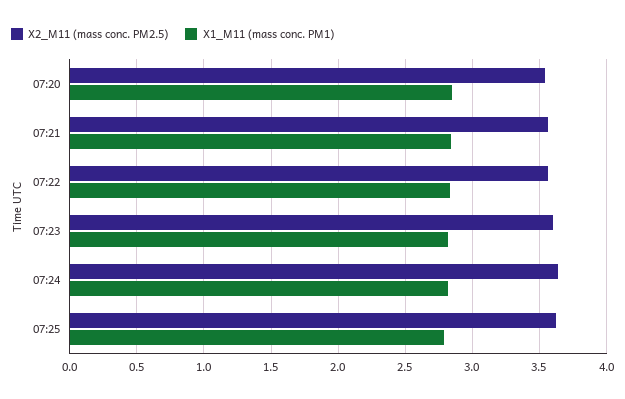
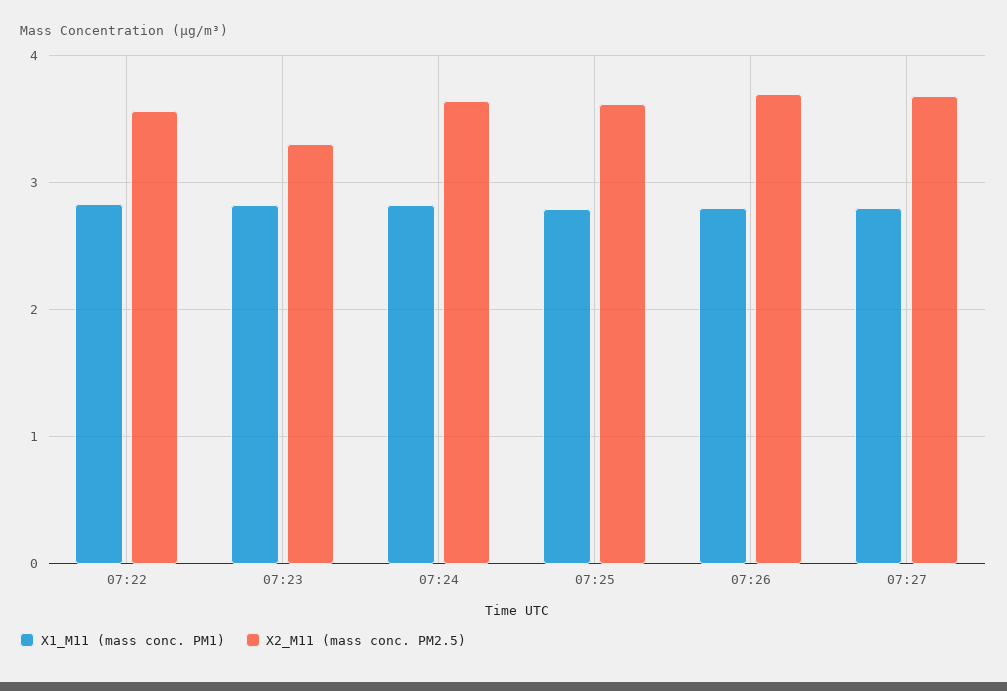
X2_M11 (mass conc. PM2.5), 07:20: 3.55 -> none
X1_M11 (mass conc. PM1), 07:20: 2.85 -> none
X2_M11 (mass conc. PM2.5), 07:21: 3.55 -> none
X1_M11 (mass conc. PM1), 07:21: 2.85 -> none
X2_M11 (mass conc. PM2.5), 07:23: 3.6 -> 3.3
X1_M11 (mass conc. PM1), 07:26: none -> 2.8
X2_M11 (mass conc. PM2.5), 07:26: none -> 3.7
X1_M11 (mass conc. PM1), 07:27: none -> 2.8
X2_M11 (mass conc. PM2.5), 07:27: none -> 3.7

